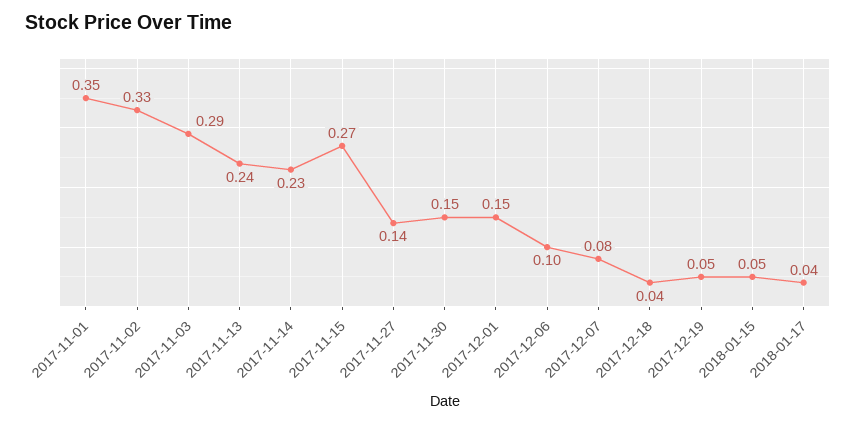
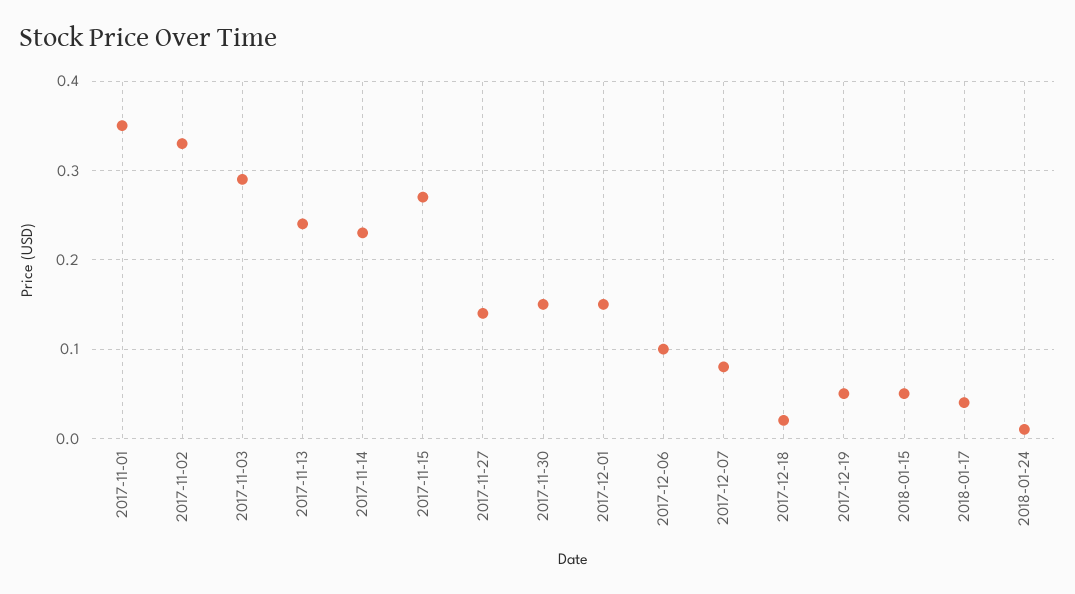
2017-12-18: 0.04 -> 0.02
2018-01-24: none -> 0.01

